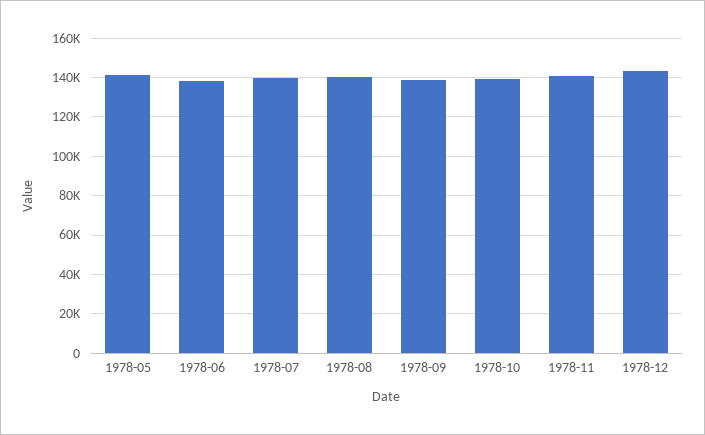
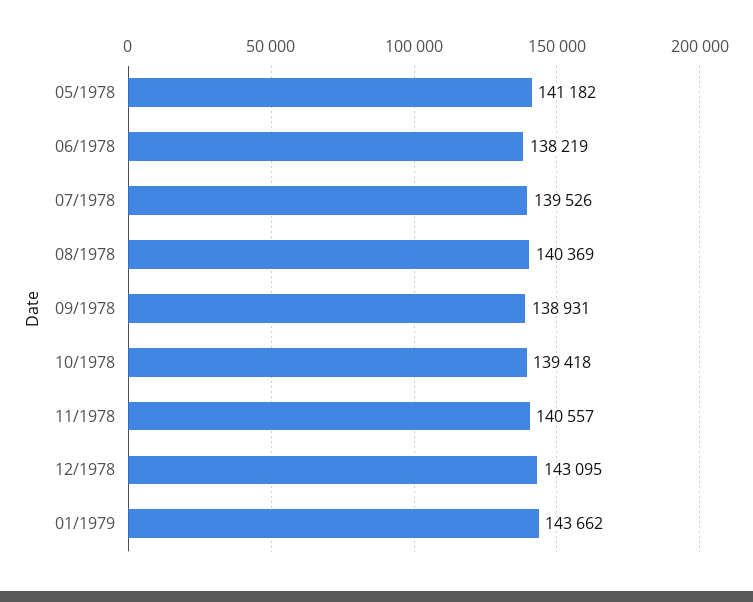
01/1979: none -> 143662

